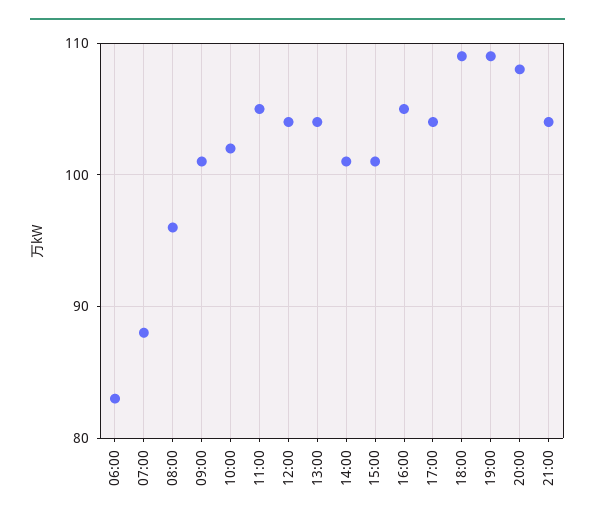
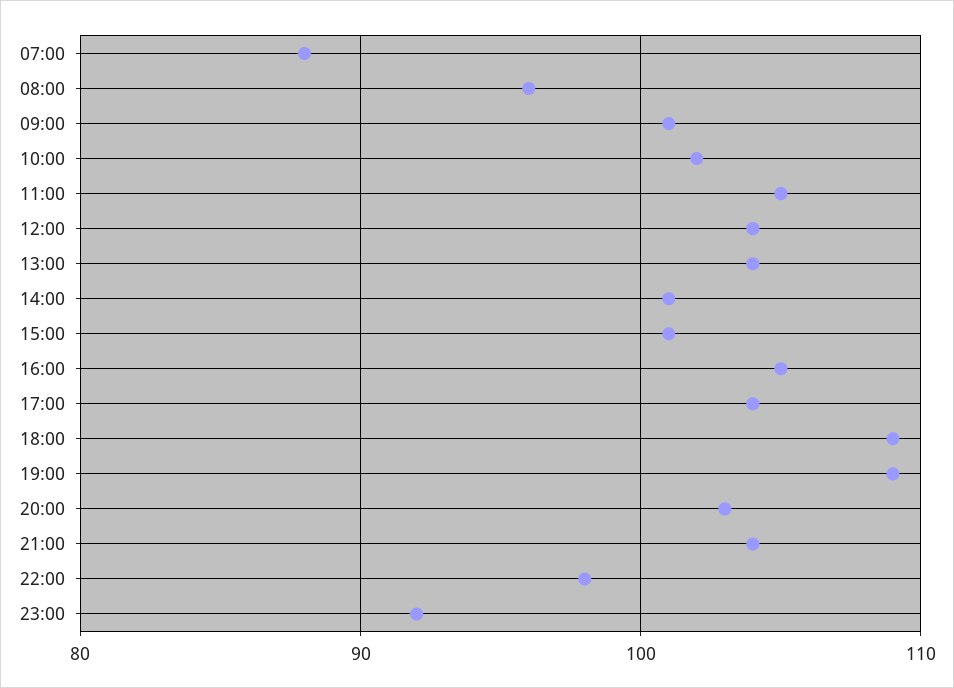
06:00: 83 -> none
20:00: 108 -> 103
22:00: none -> 98
23:00: none -> 92

